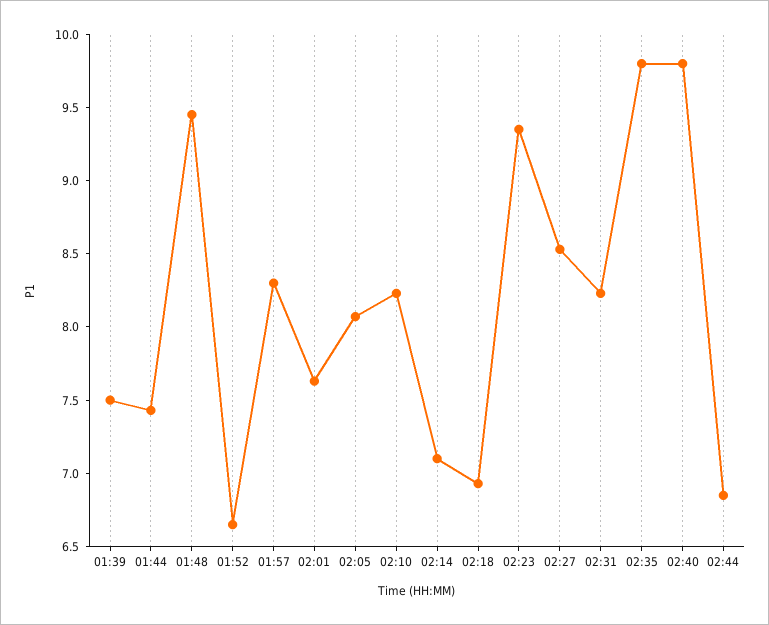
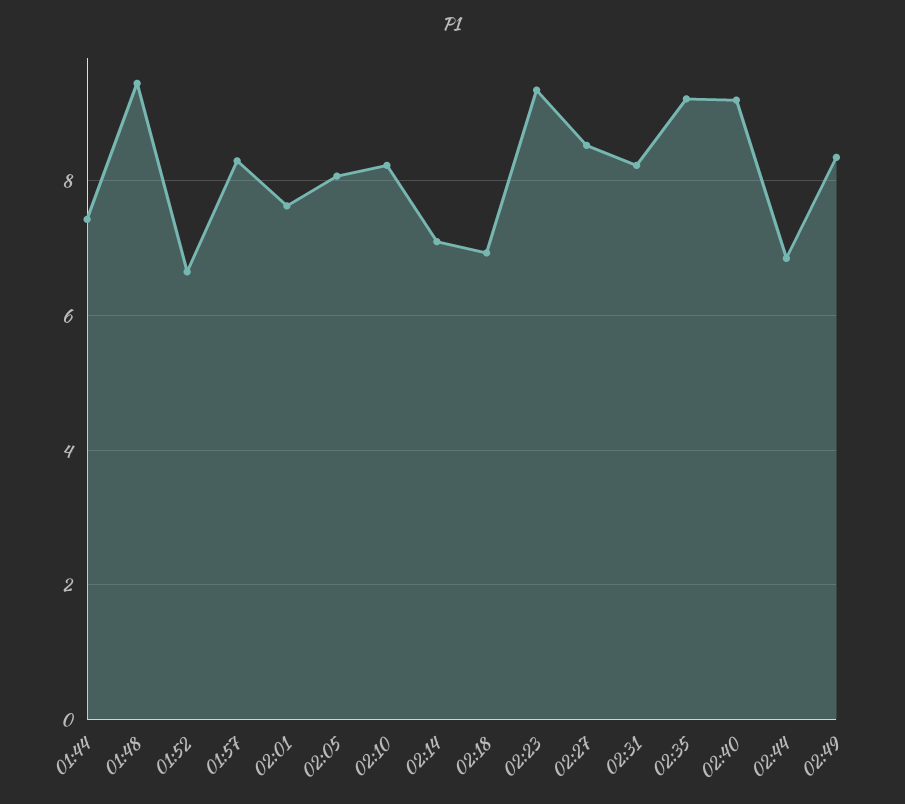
01:39: 7.5 -> none
02:35: 9.8 -> 9.2
02:40: 9.8 -> 9.2
02:49: none -> 8.4

